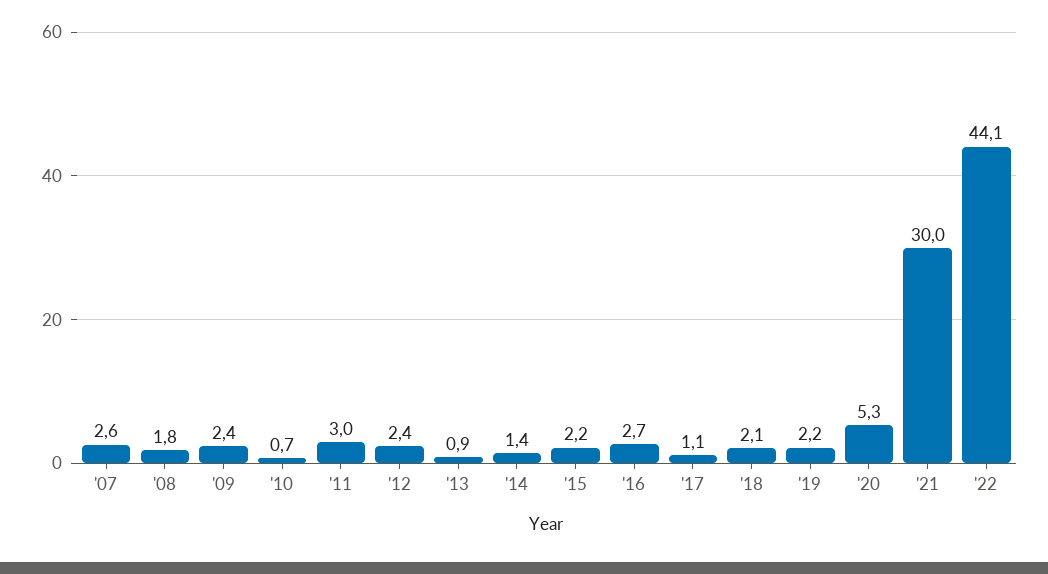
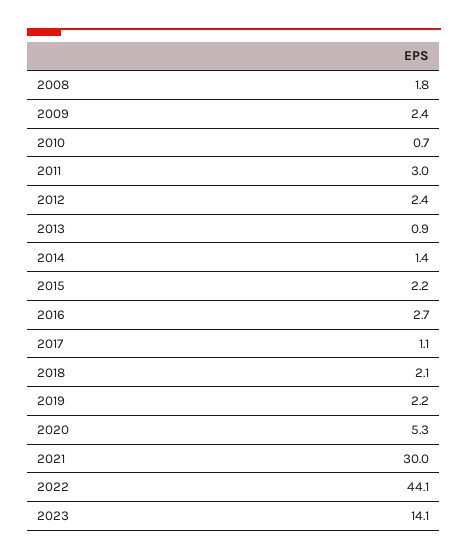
'07: 2.6 -> none
2023: none -> 14.1

